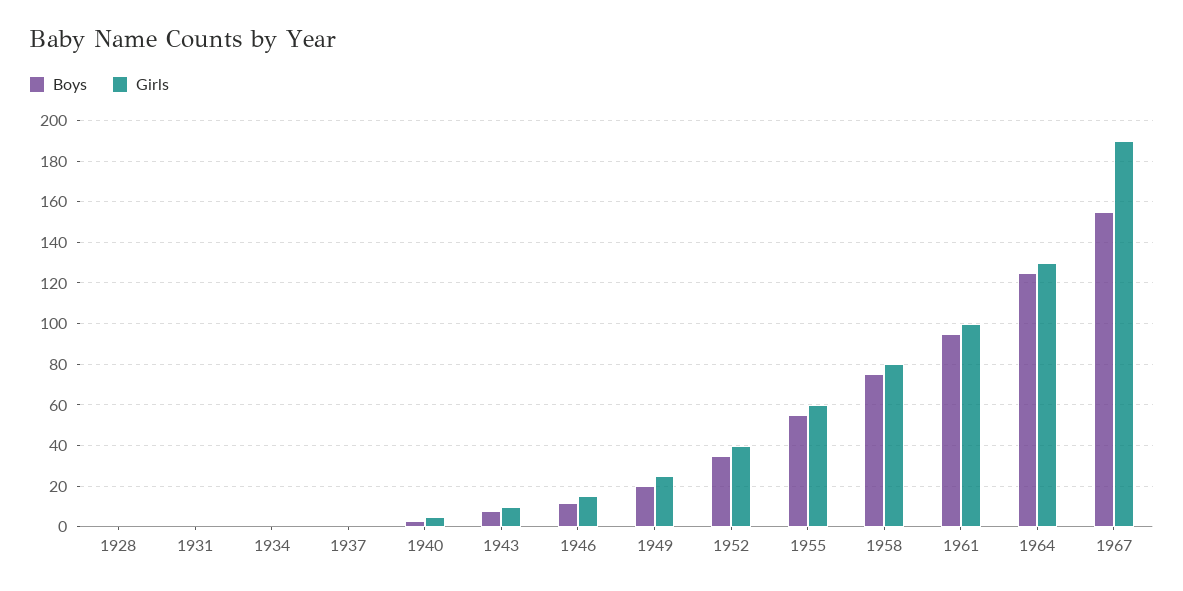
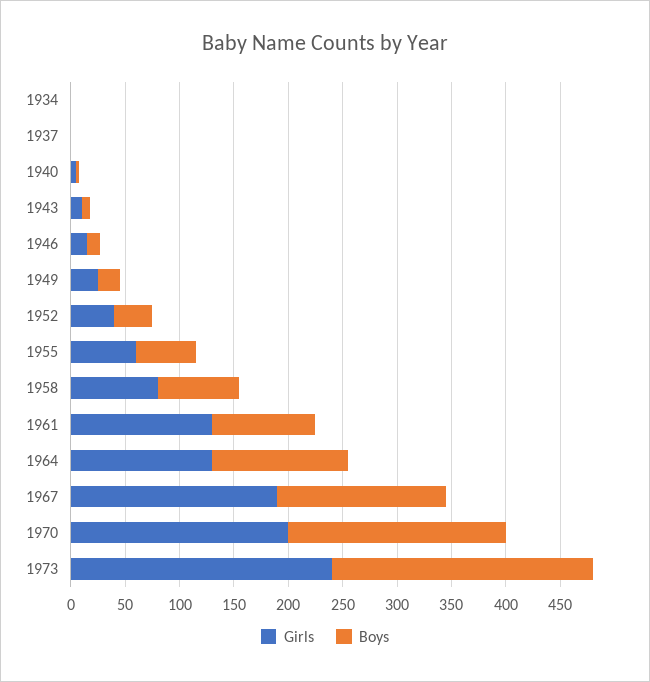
Boys, 1928: 0 -> none
Girls, 1928: 0 -> none
Boys, 1931: 0 -> none
Girls, 1931: 0 -> none
Girls, 1961: 100 -> 130
Girls, 1970: none -> 200
Boys, 1970: none -> 200
Girls, 1973: none -> 240
Boys, 1973: none -> 240

